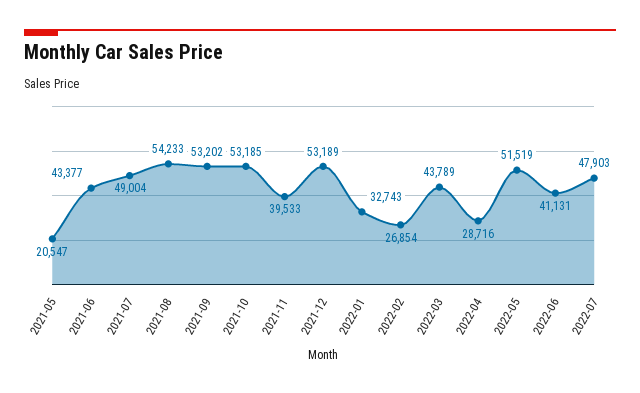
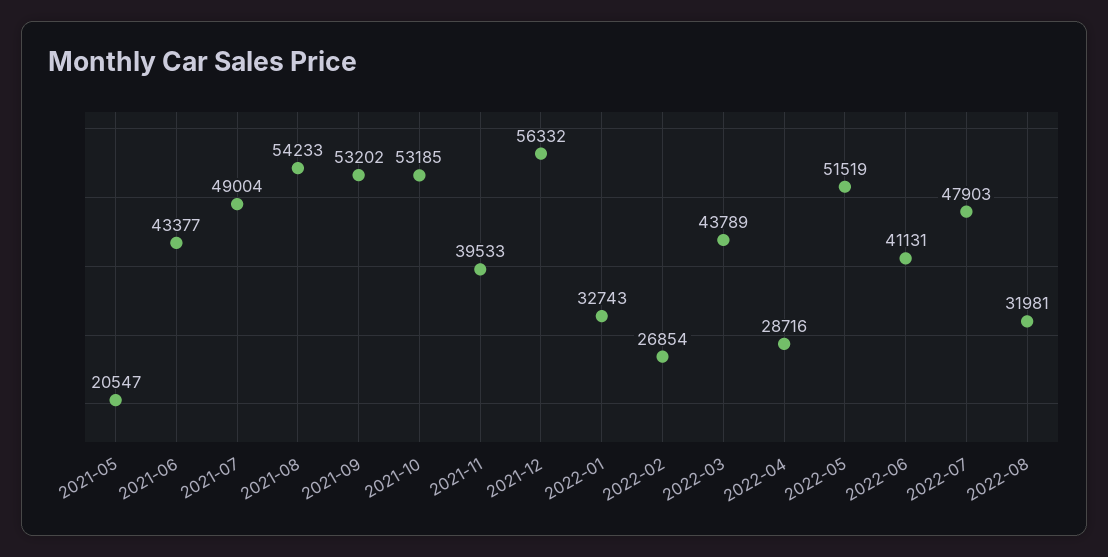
2021-12: 53189 -> 56332
2022-08: none -> 31981

